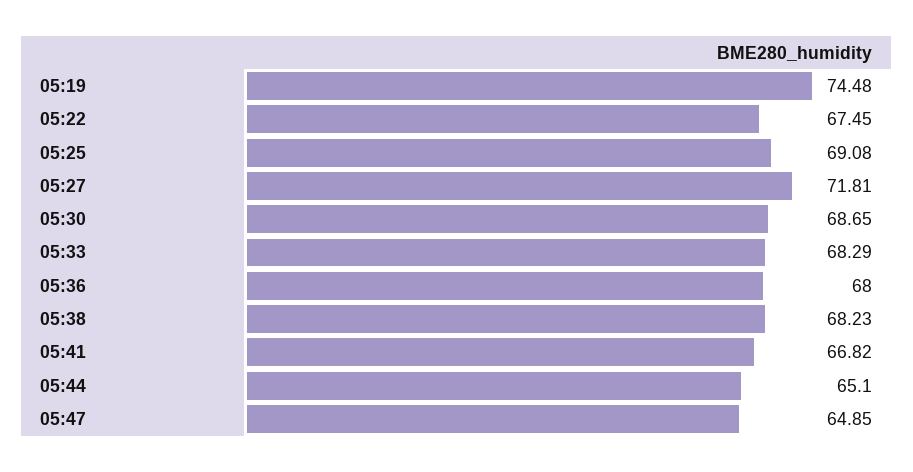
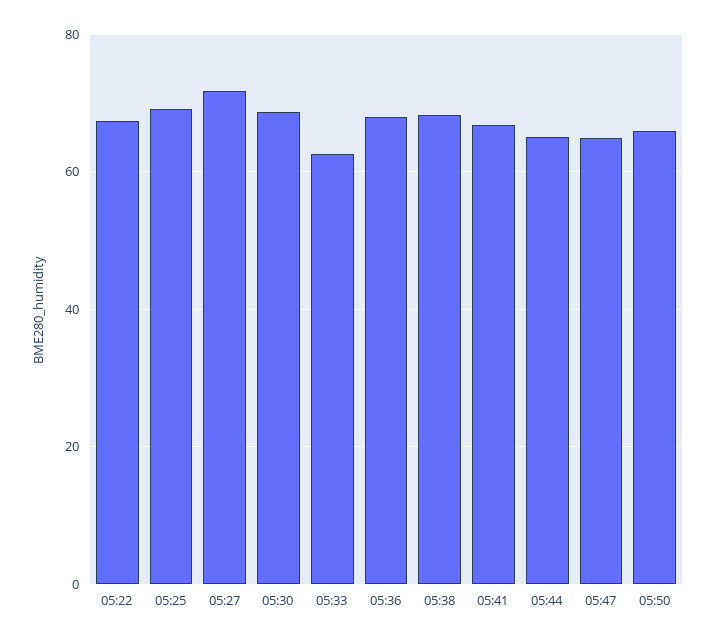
05:19: 74.48 -> none
05:33: 68.29 -> 62
05:50: none -> 66

